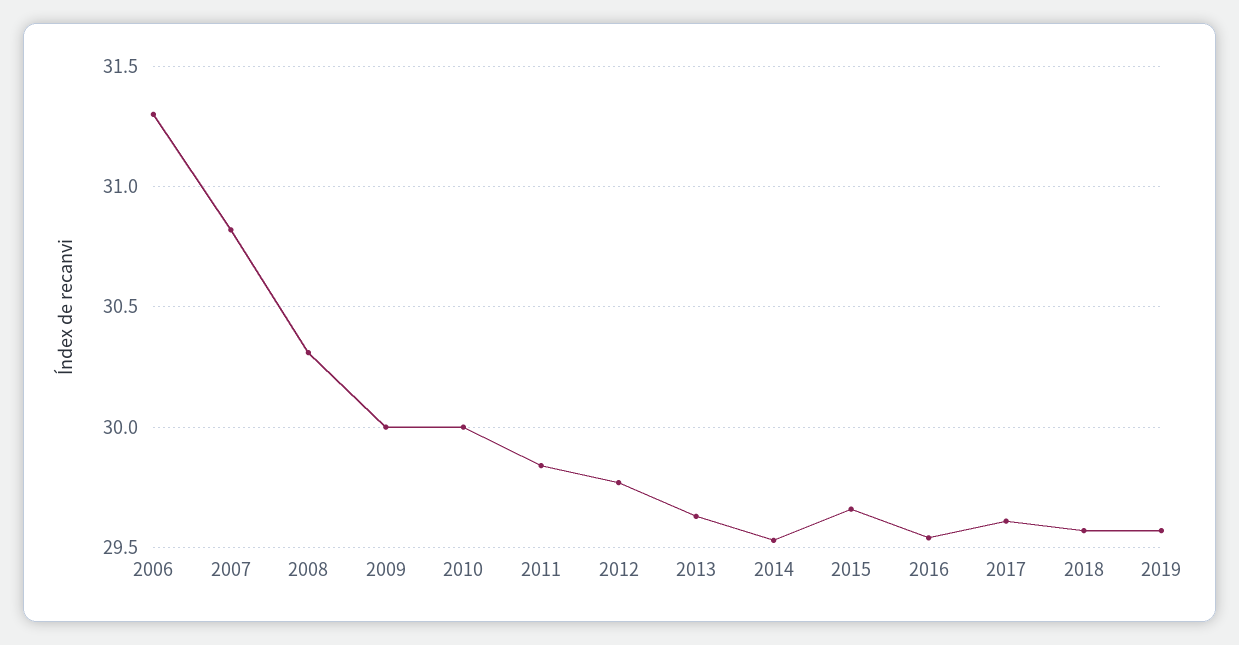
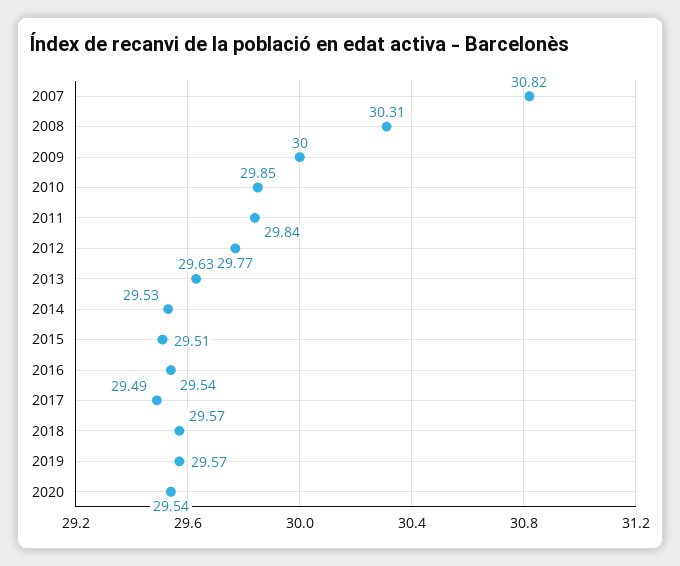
2006: 31.3 -> none
2010: 30 -> 29.85
2015: 29.65 -> 29.51
2017: 29.6 -> 29.49
2020: none -> 29.54

